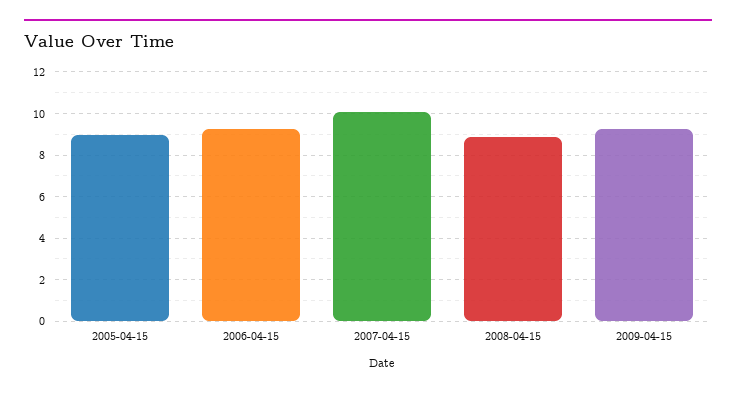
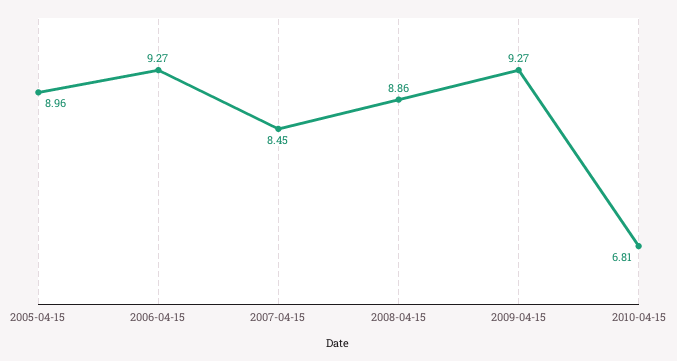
2007-04-15: 10 -> 8.45
2010-04-15: none -> 6.81

